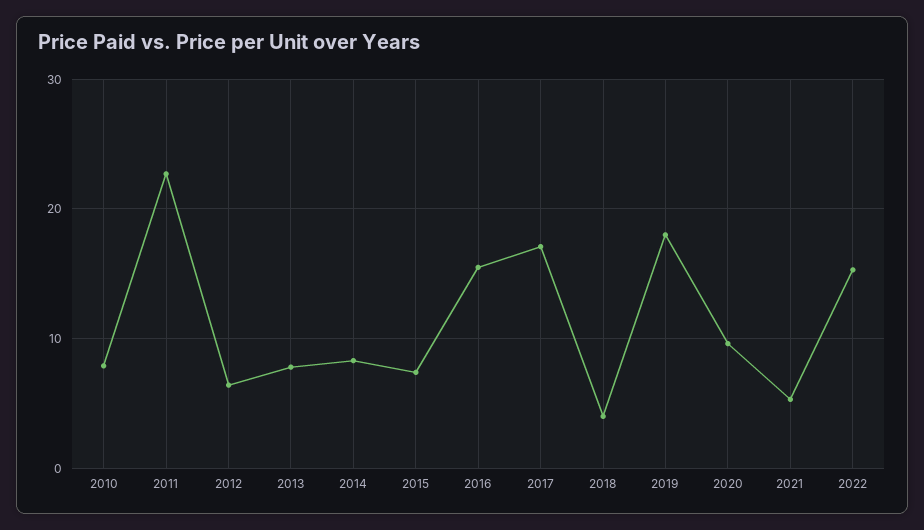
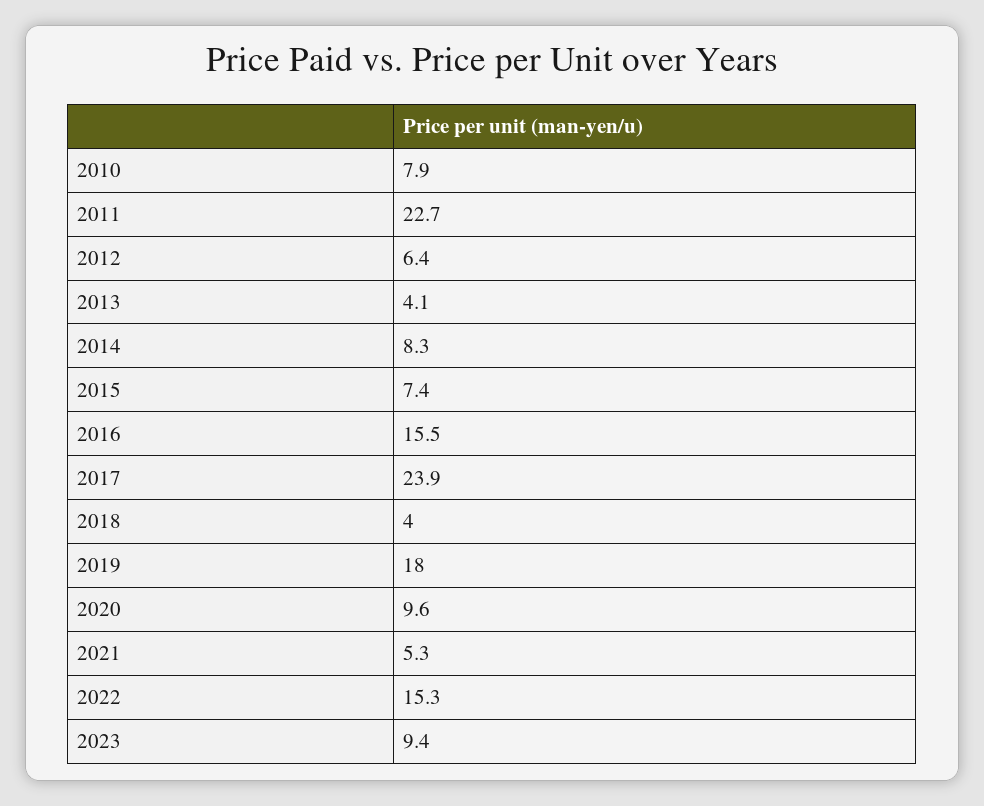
2013: 8 -> 4.1
2017: 17 -> 23.9
2023: none -> 9.4

